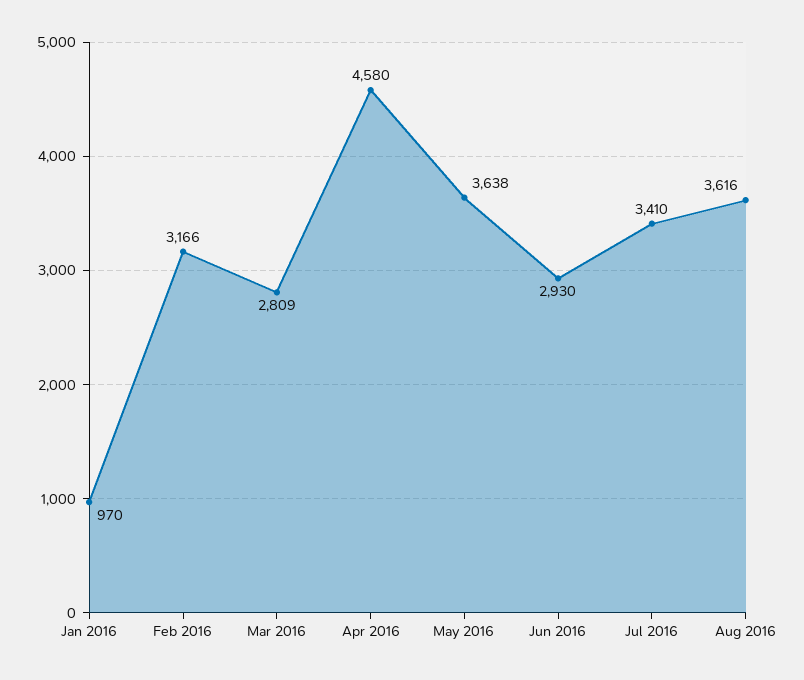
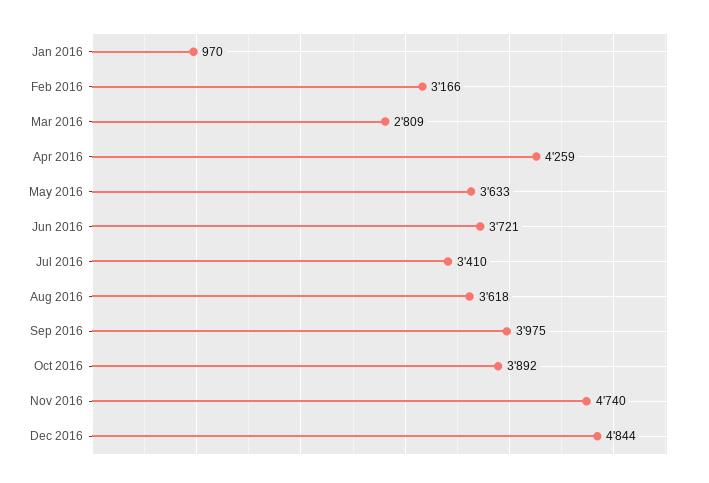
Apr 2016: 4580 -> 4259
May 2016: 3638 -> 3633
Jun 2016: 2930 -> 3721
Aug 2016: 3616 -> 3618
Sep 2016: none -> 3975
Oct 2016: none -> 3892
Nov 2016: none -> 4740
Dec 2016: none -> 4844

